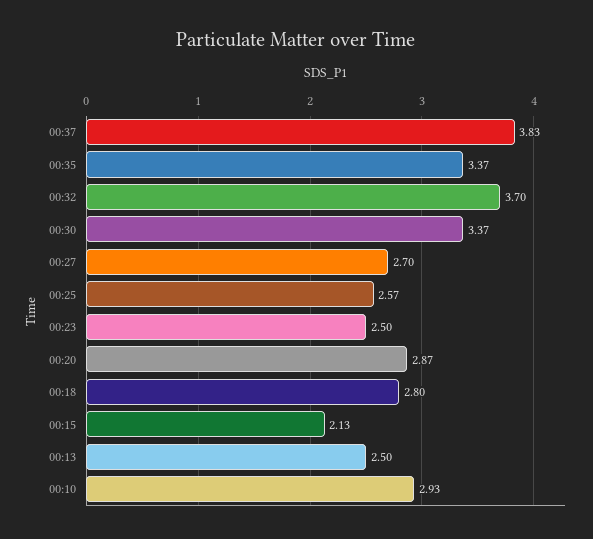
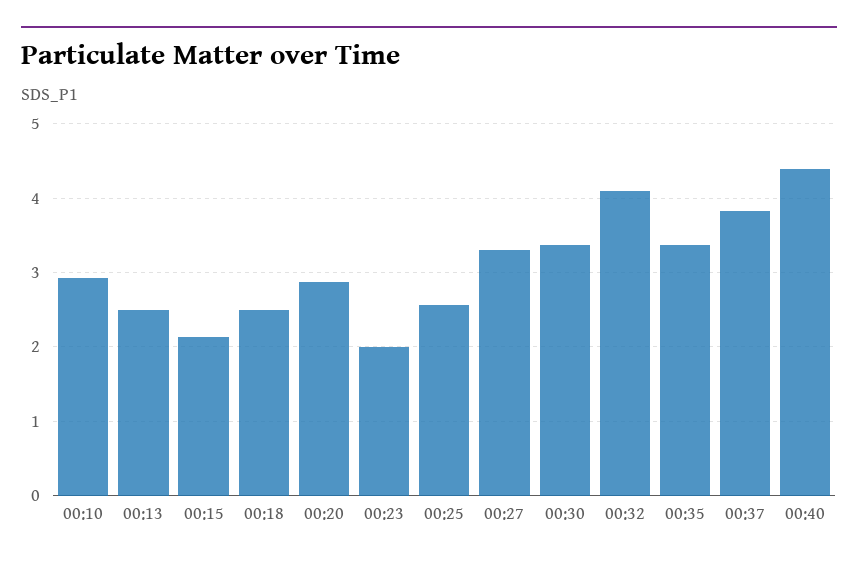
00:32: 3.7 -> 4.1
00:27: 2.7 -> 3.3
00:23: 2.5 -> 2
00:18: 2.8 -> 2.5
00:40: none -> 4.4

